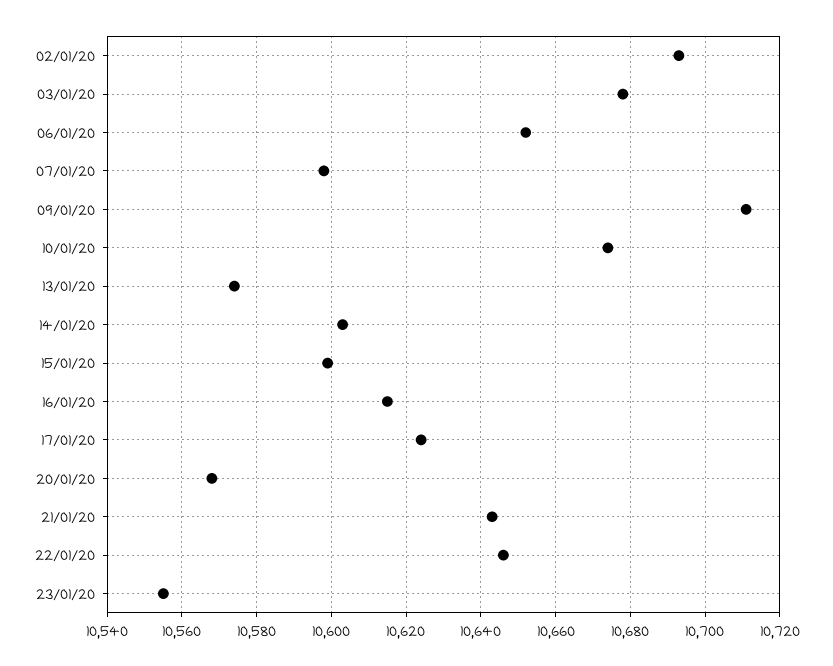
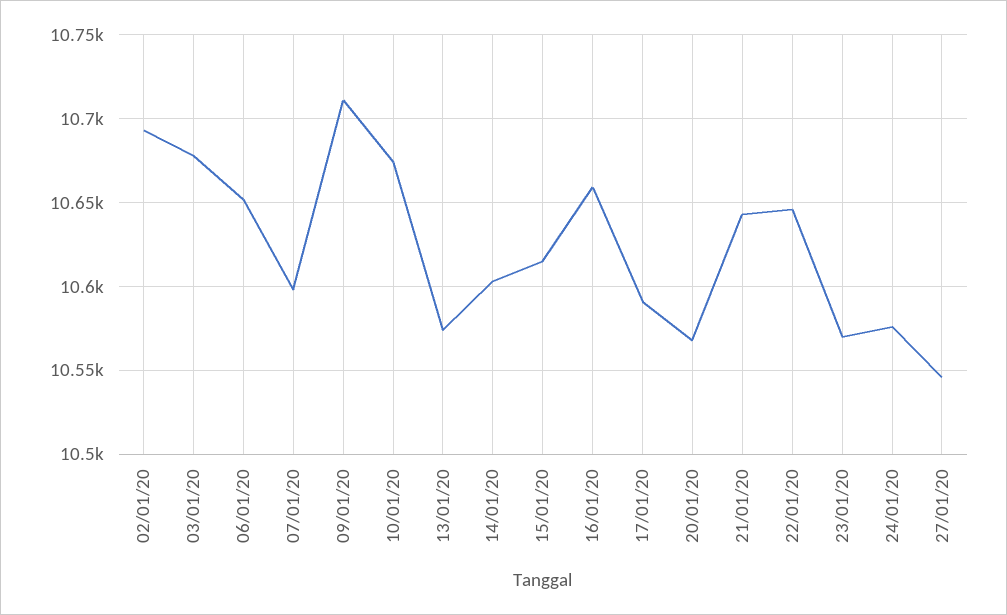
15/01/20: 10600 -> 10615
16/01/20: 10615 -> 10660
17/01/20: 10625 -> 10590
23/01/20: 10555 -> 10570
24/01/20: none -> 10575
27/01/20: none -> 10545

